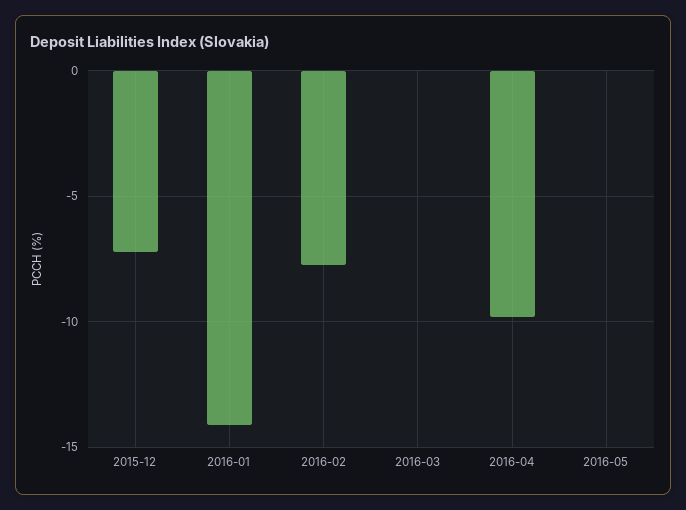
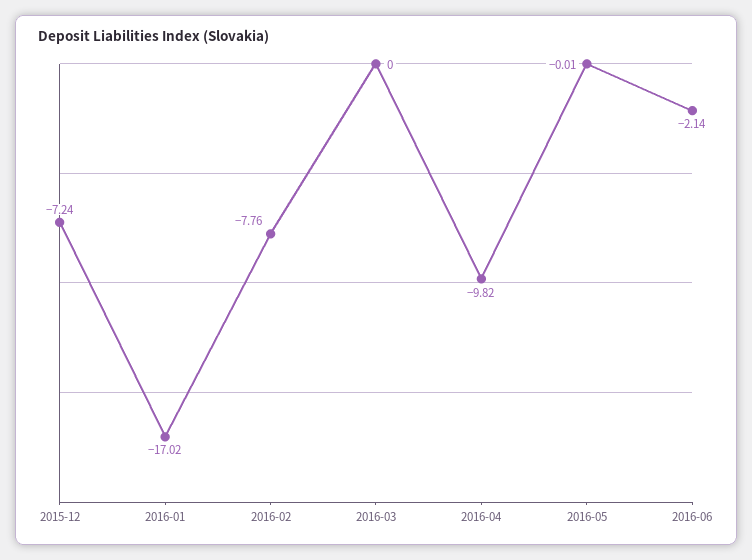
2016-01: -14 -> -17.02
2016-06: none -> -2.14

